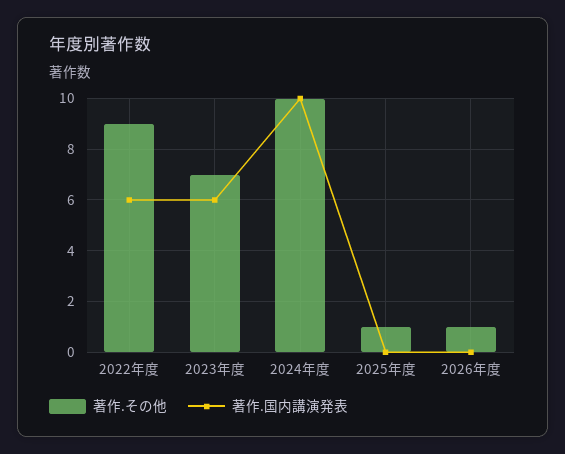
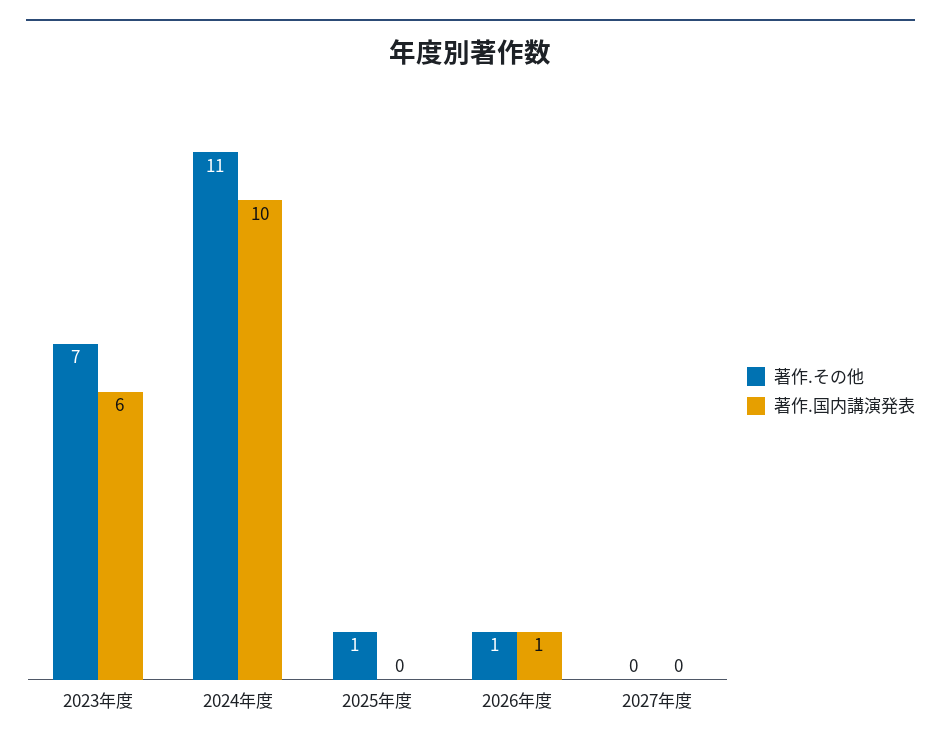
著作.その他, 2022年度: 9 -> none
著作.国内講演発表, 2022年度: 6 -> none
著作.その他, 2024年度: 10 -> 11
著作.国内講演発表, 2026年度: 0 -> 1
著作.その他, 2027年度: none -> 0
著作.国内講演発表, 2027年度: none -> 0

